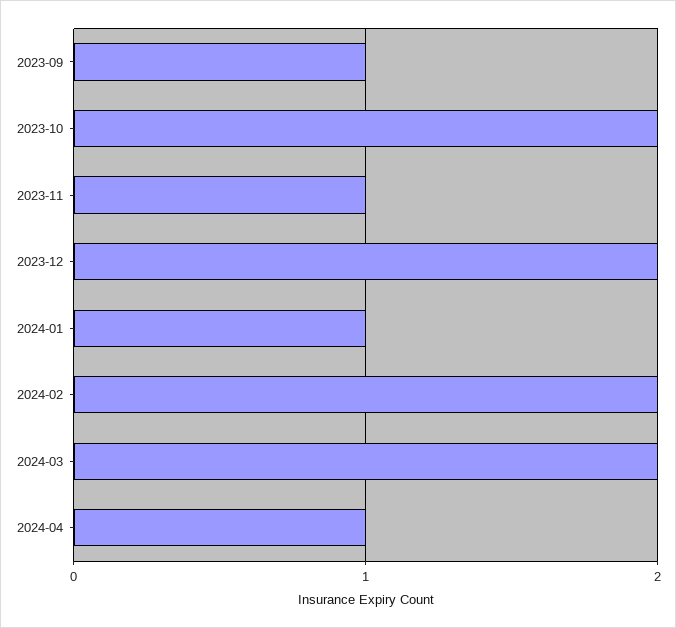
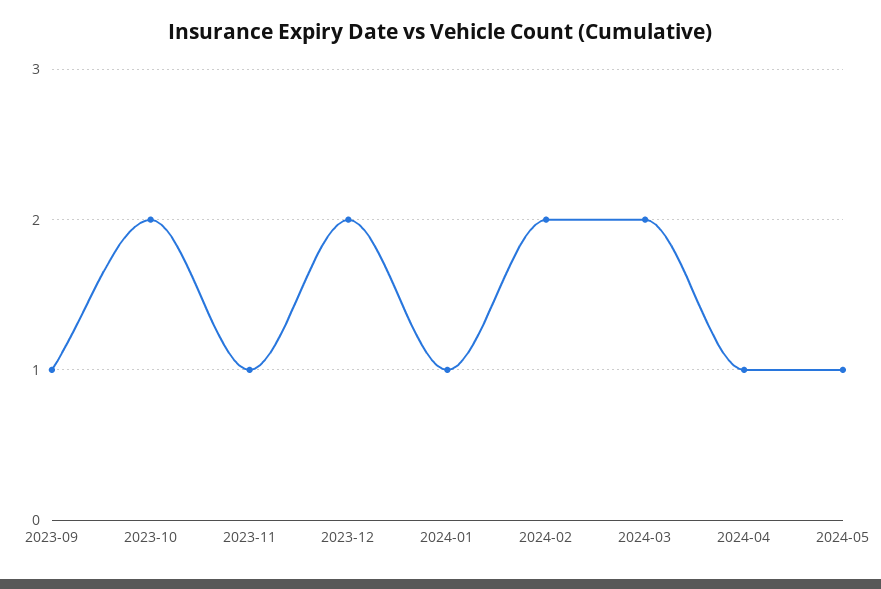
2024-05: none -> 1

